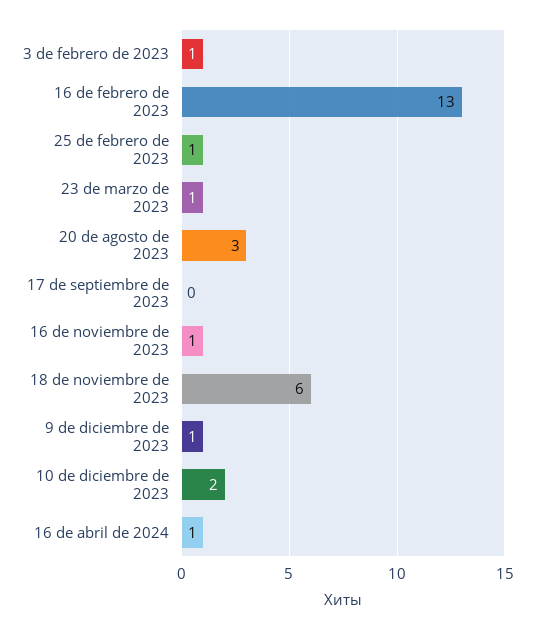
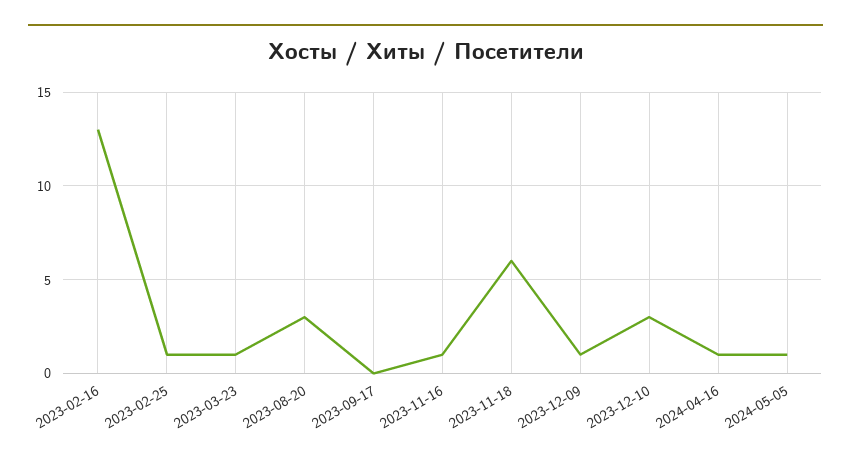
3 de febrero de 2023: 1 -> none
10 de diciembre de 2023: 2 -> 3
2024-05-05: none -> 1

